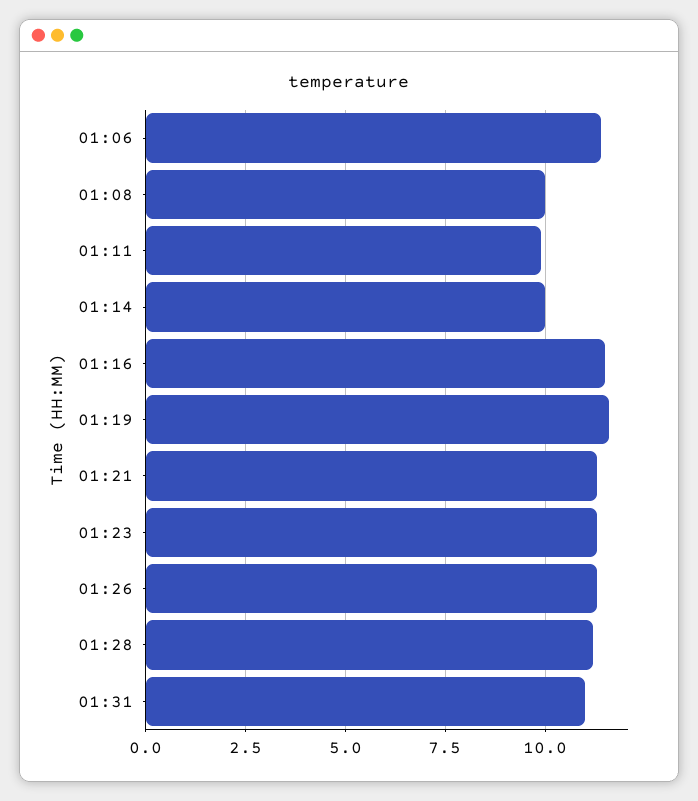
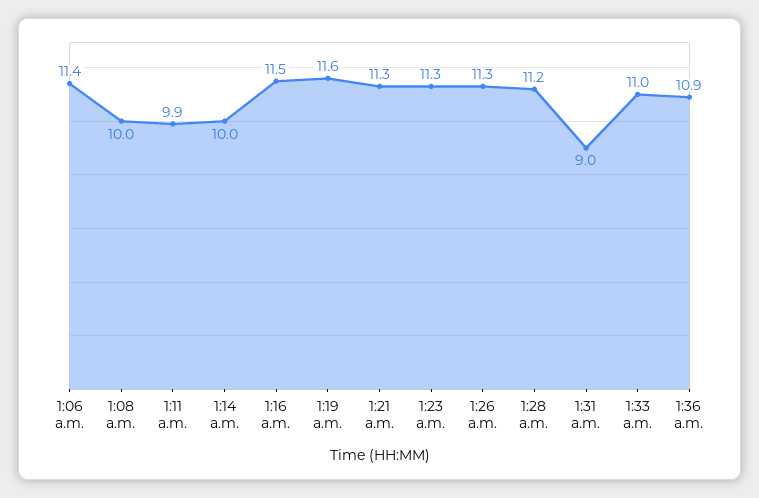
01:31: 11 -> 9
1:33 a.m.: none -> 11
1:36 a.m.: none -> 10.9

